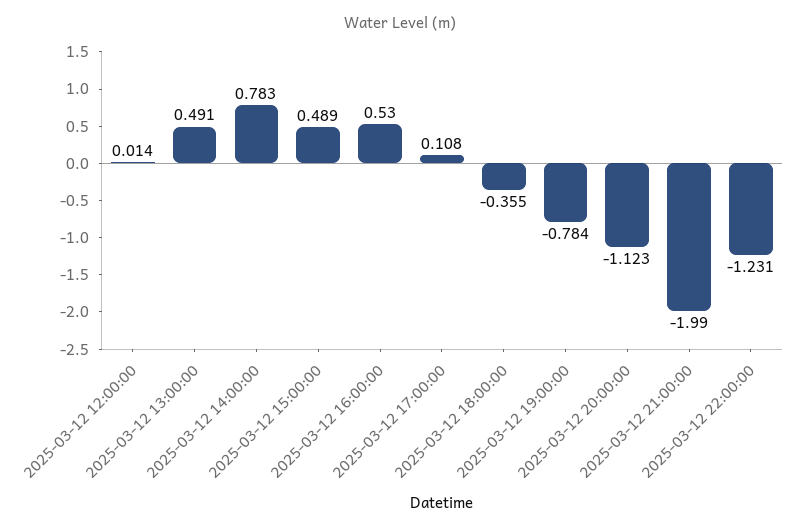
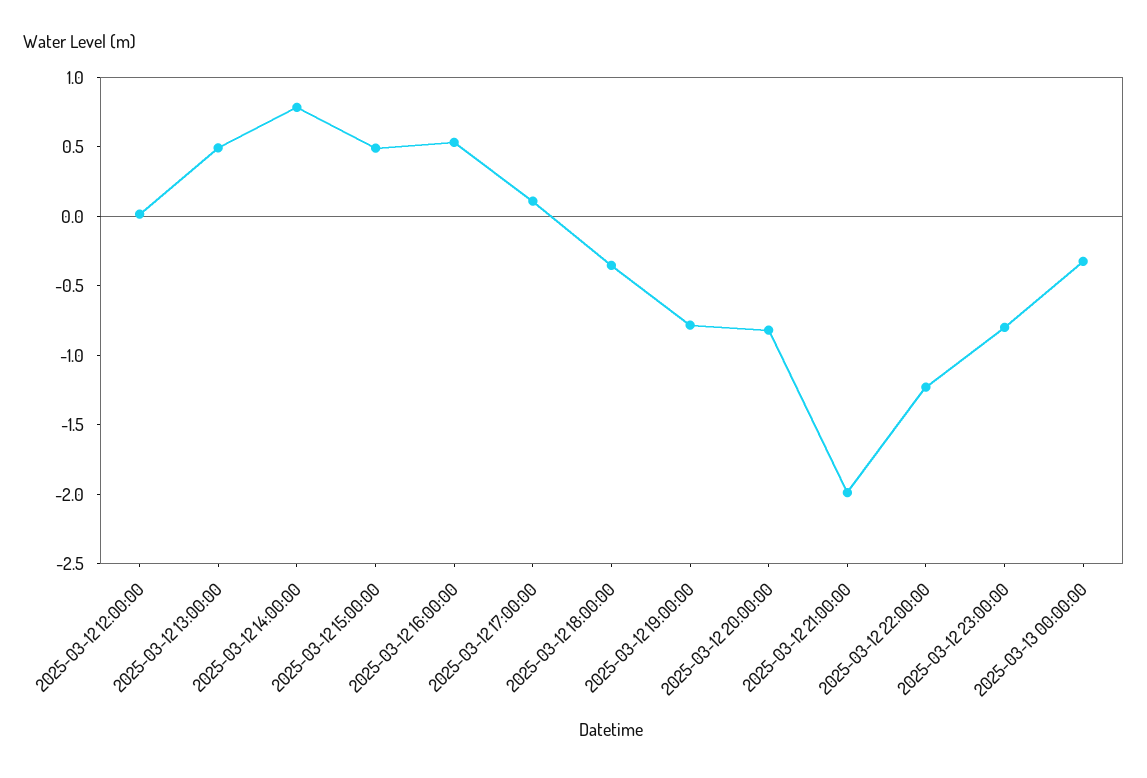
2025-03-12 20:00:00: -1.123 -> -0.8
2025-03-12 23:00:00: none -> -0.8
2025-03-13 00:00:00: none -> -0.3

